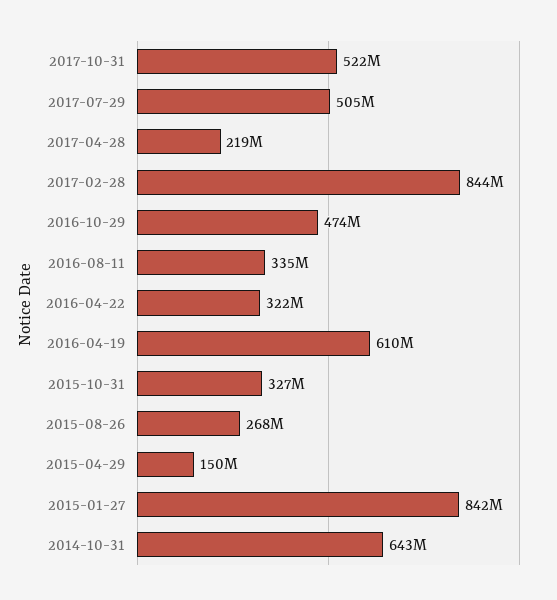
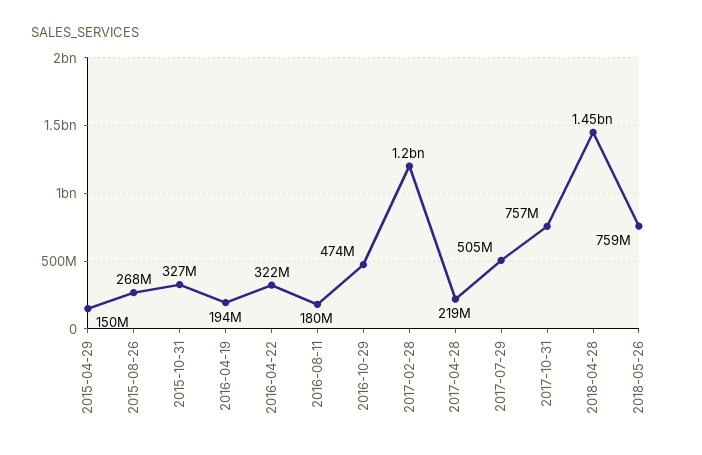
2017-10-31: 522000000 -> 757000000
2017-02-28: 844000000 -> 1200000000
2016-08-11: 335000000 -> 180000000
2016-04-19: 610000000 -> 194000000
2015-01-27: 842000000 -> none
2014-10-31: 643000000 -> none
2018-04-28: none -> 1450000000
2018-05-26: none -> 759000000

